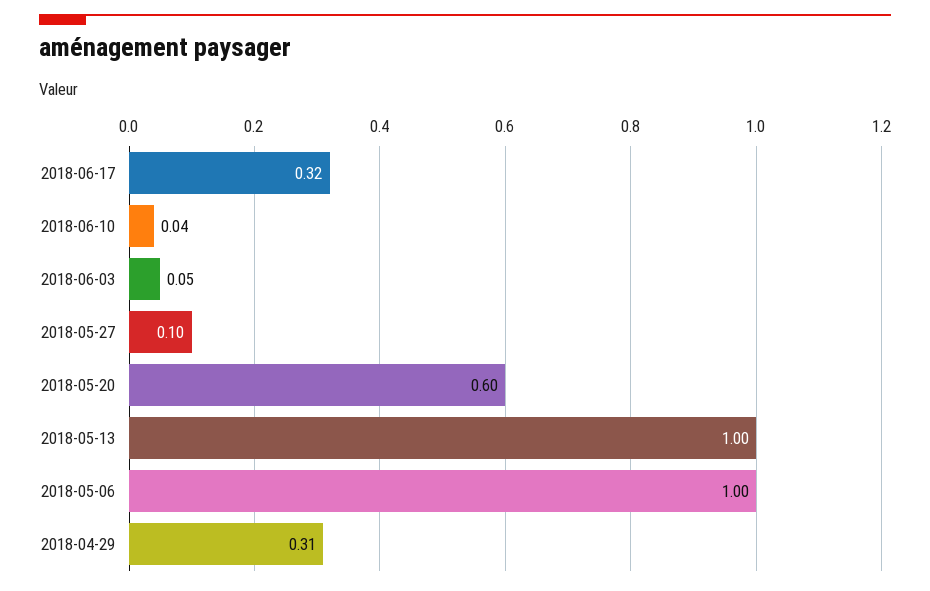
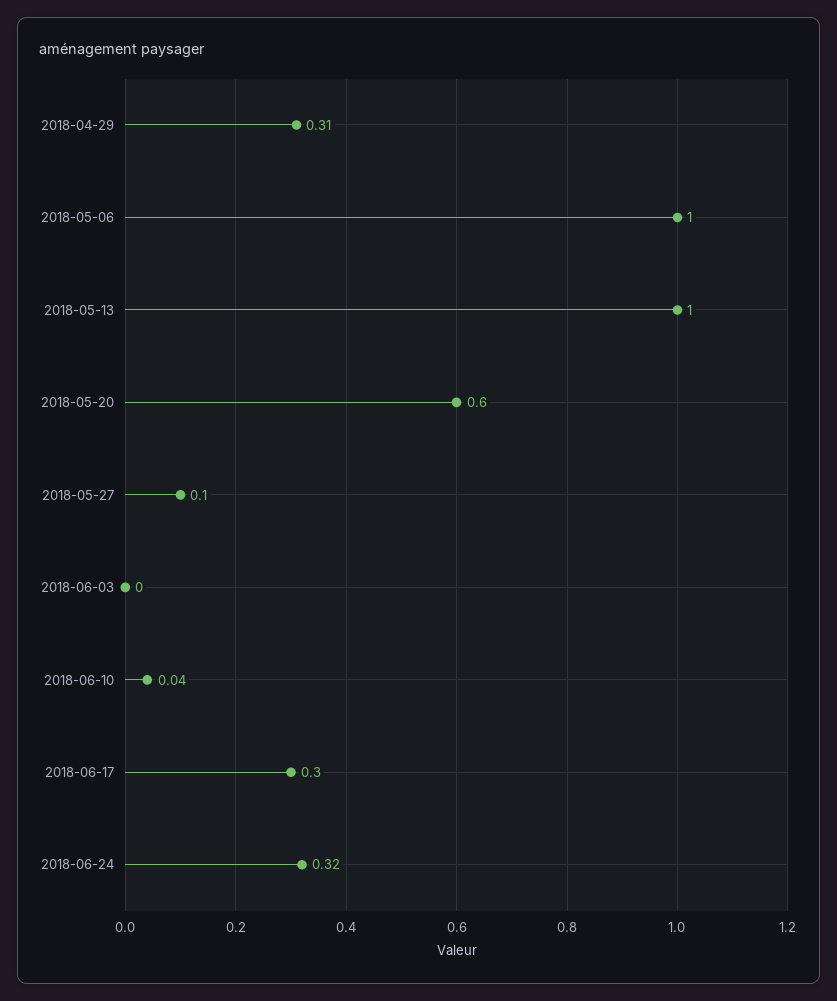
2018-06-17: 0.32 -> 0.3
2018-06-03: 0.05 -> 0
2018-06-24: none -> 0.32

